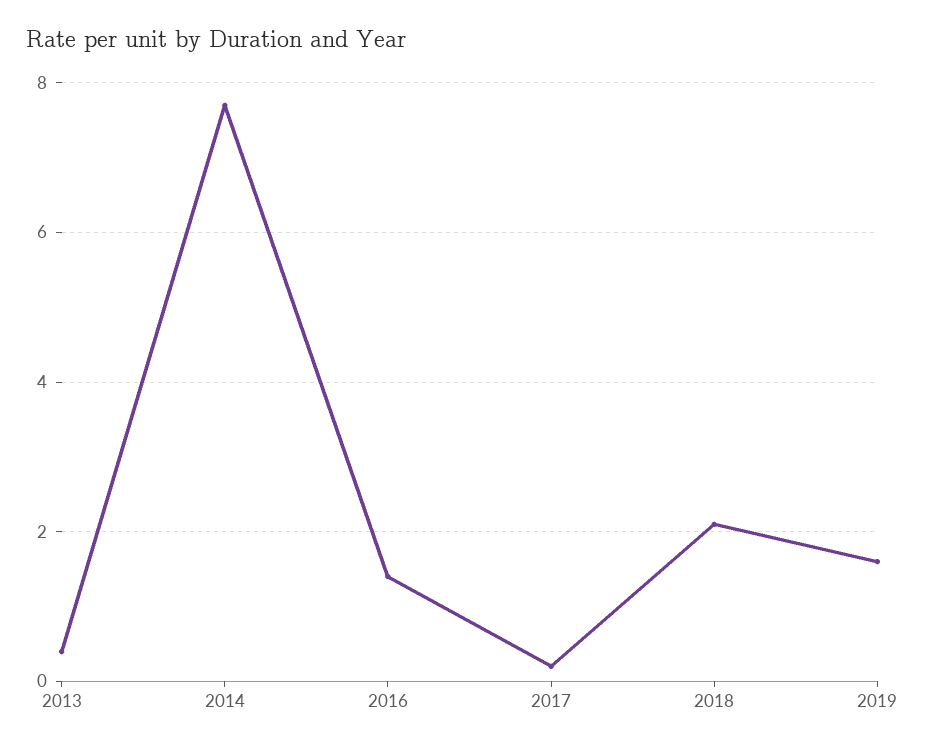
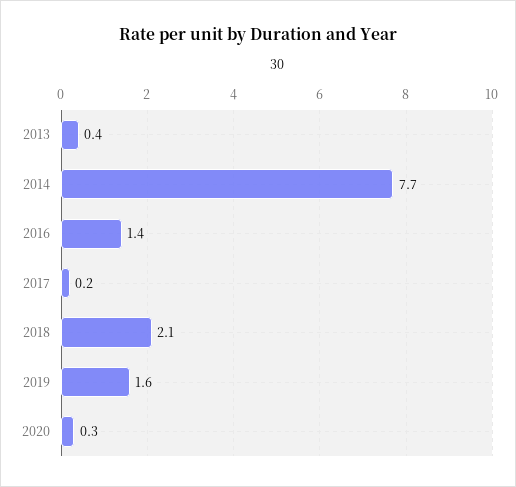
2020: none -> 0.3

